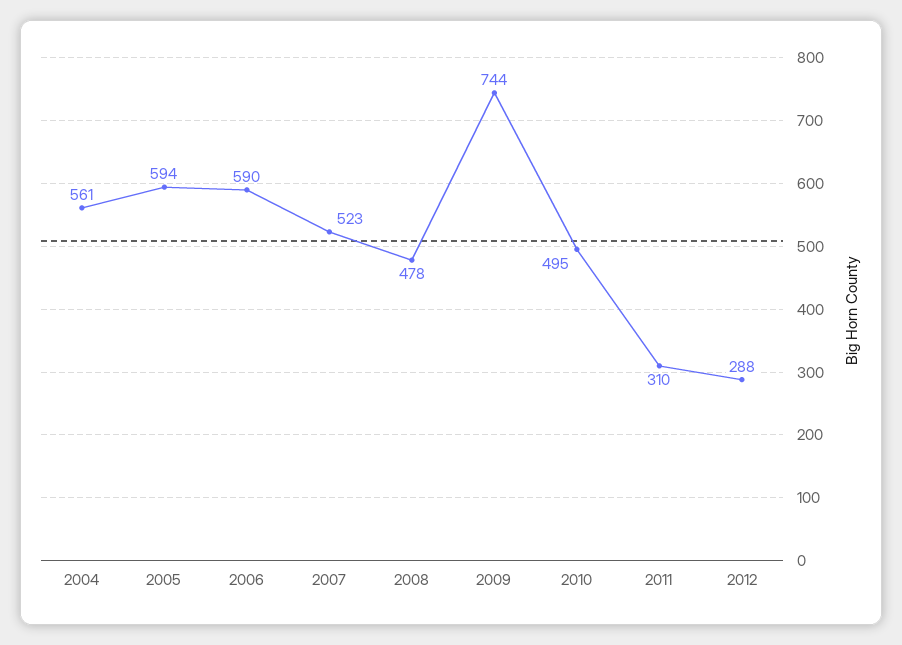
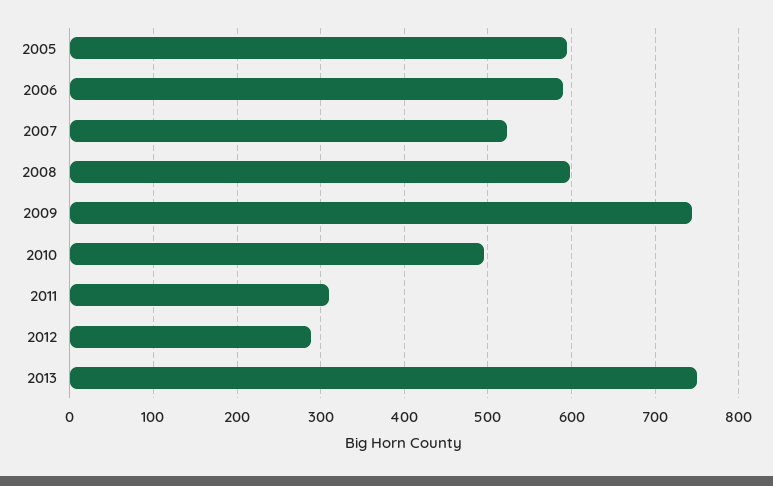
2004: 561 -> none
2008: 478 -> 600
2013: none -> 750

